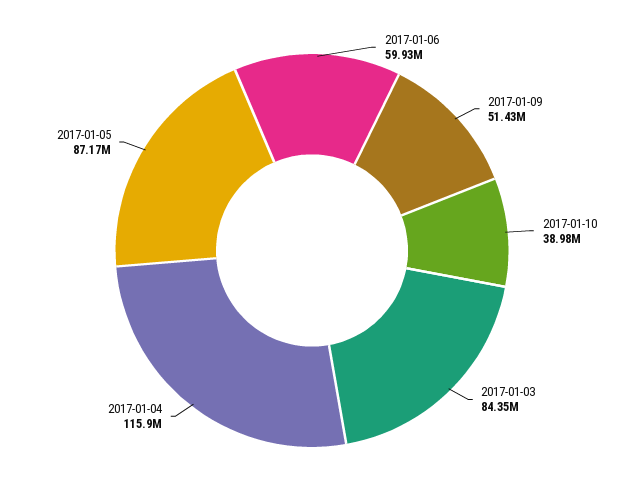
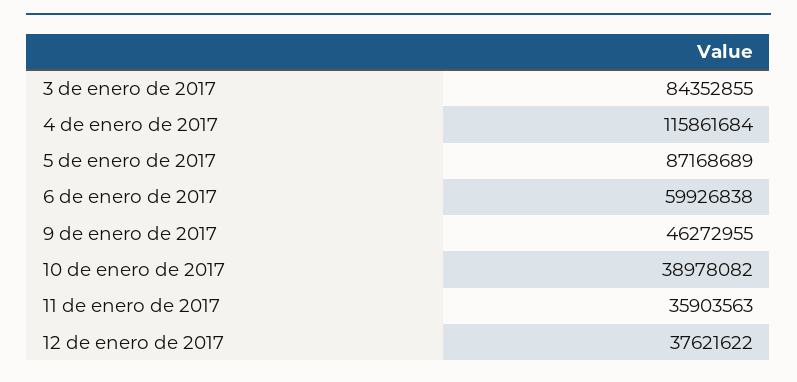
2017-01-09: 51430000 -> 46272955
11 de enero de 2017: none -> 35903563
12 de enero de 2017: none -> 37621622

